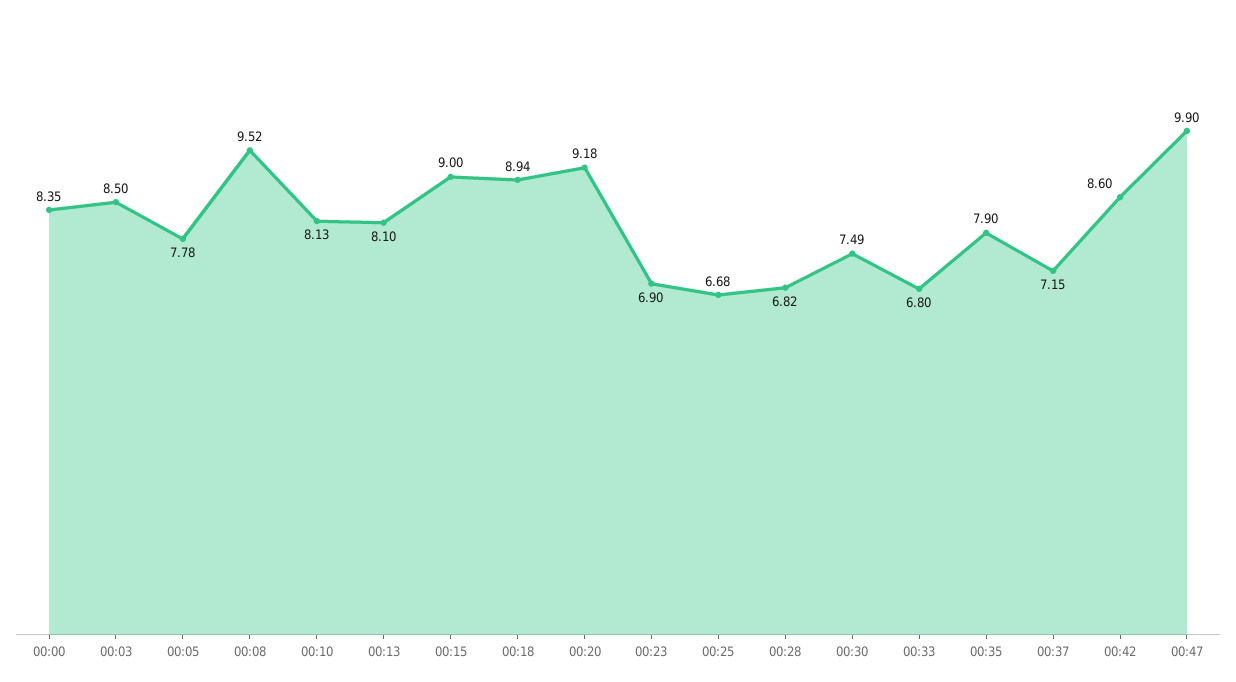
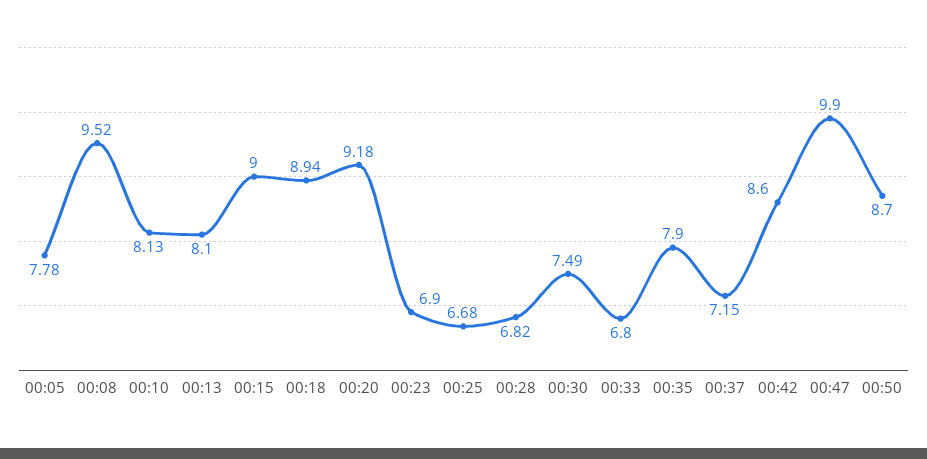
00:00: 8.35 -> none
00:03: 8.5 -> none
00:50: none -> 8.7

